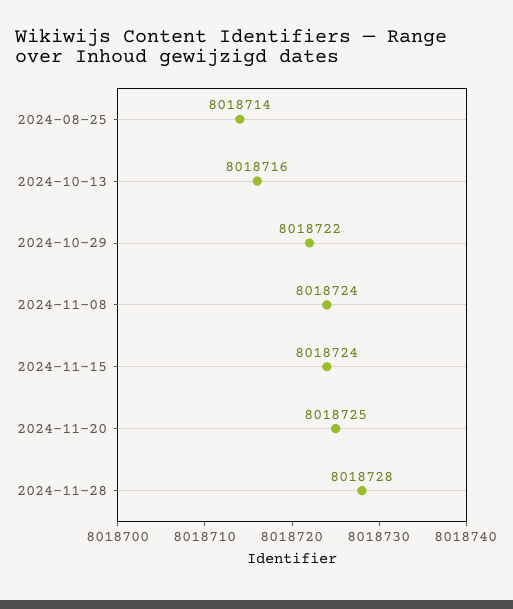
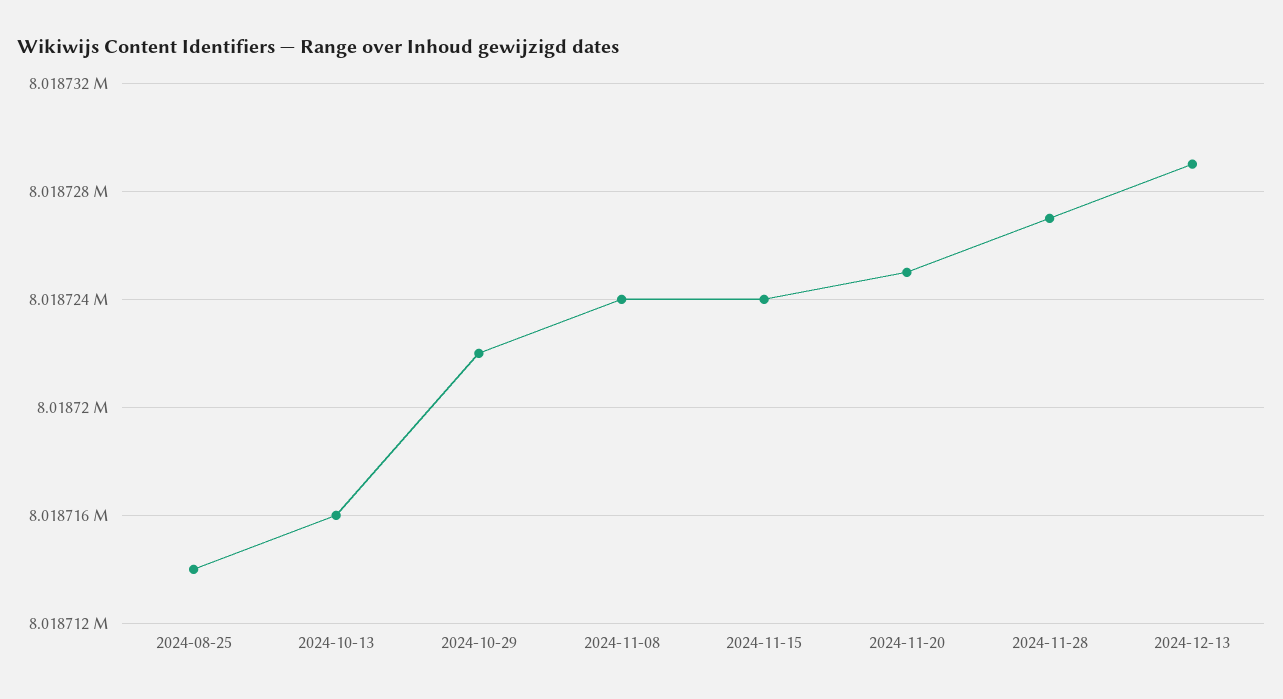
2024-11-28: 8018728 -> 8018727
2024-12-13: none -> 8018729

